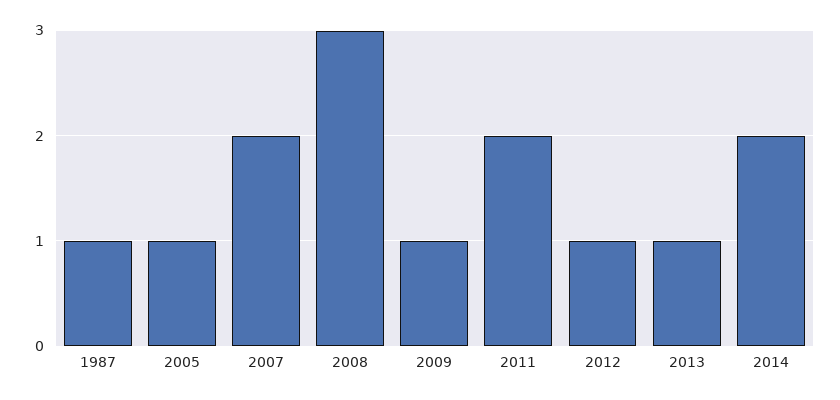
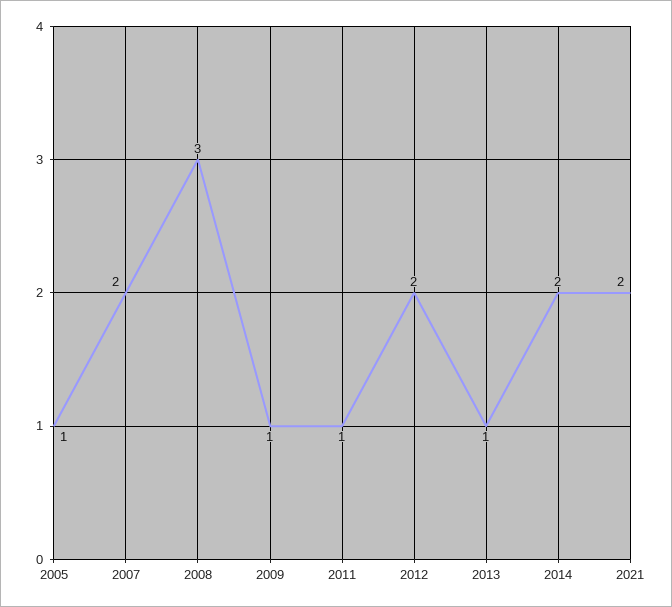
1987: 1 -> none
2011: 2 -> 1
2012: 1 -> 2
2021: none -> 2

